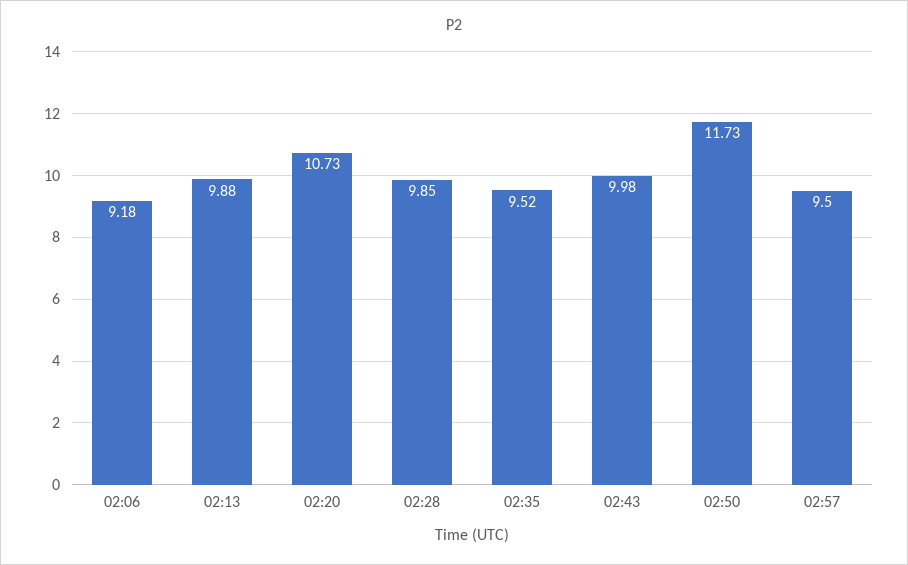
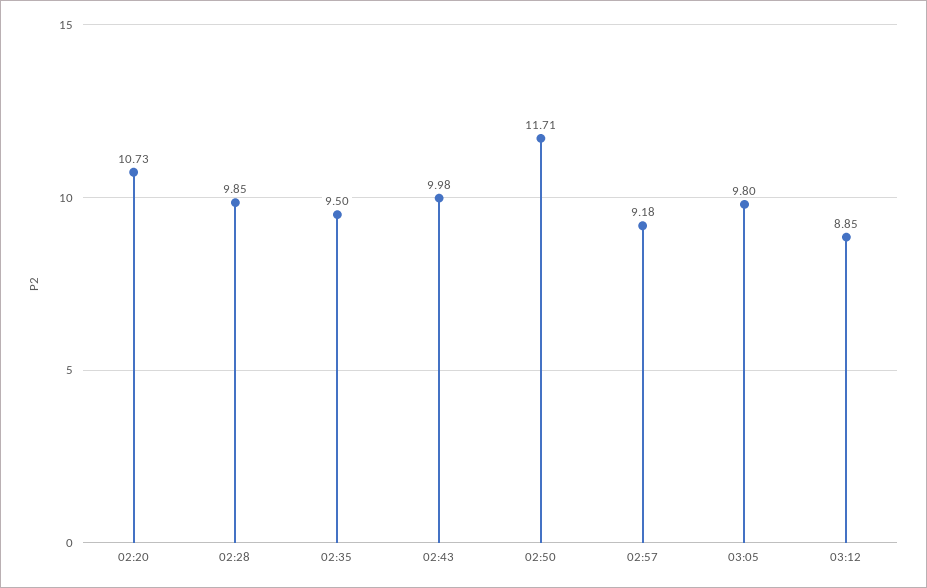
02:06: 9.18 -> none
02:13: 9.88 -> none
02:35: 9.52 -> 9.5
02:50: 11.73 -> 11.71
02:57: 9.5 -> 9.18
03:05: none -> 9.8
03:12: none -> 8.85

